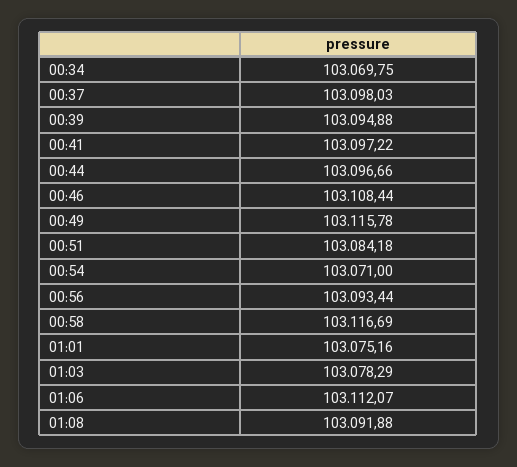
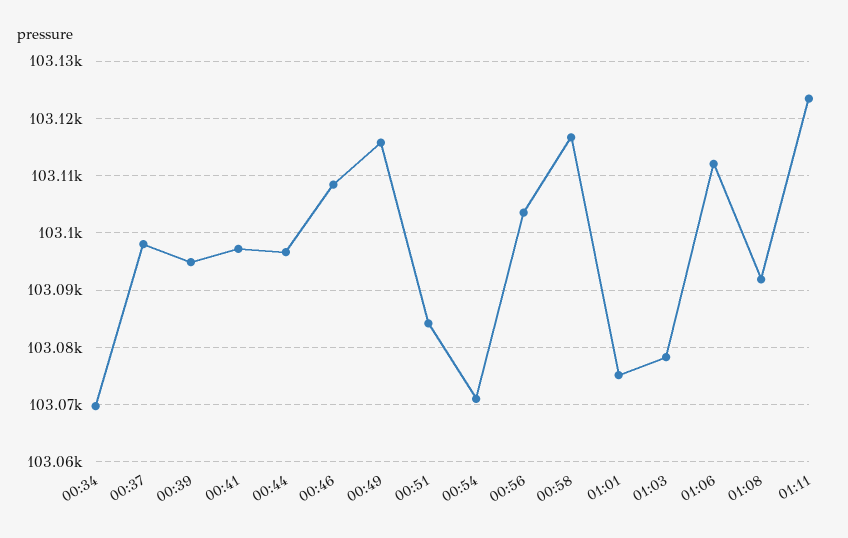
00:56: 103093.44 -> 103104
01:11: none -> 103124

